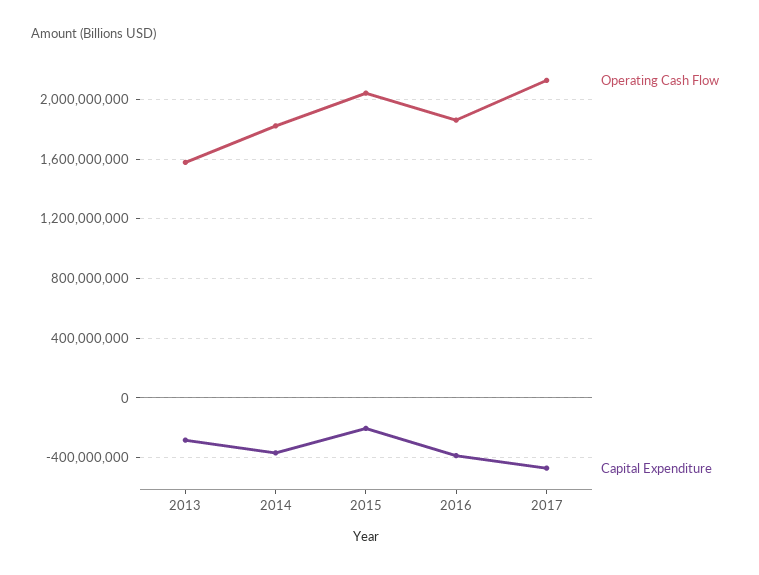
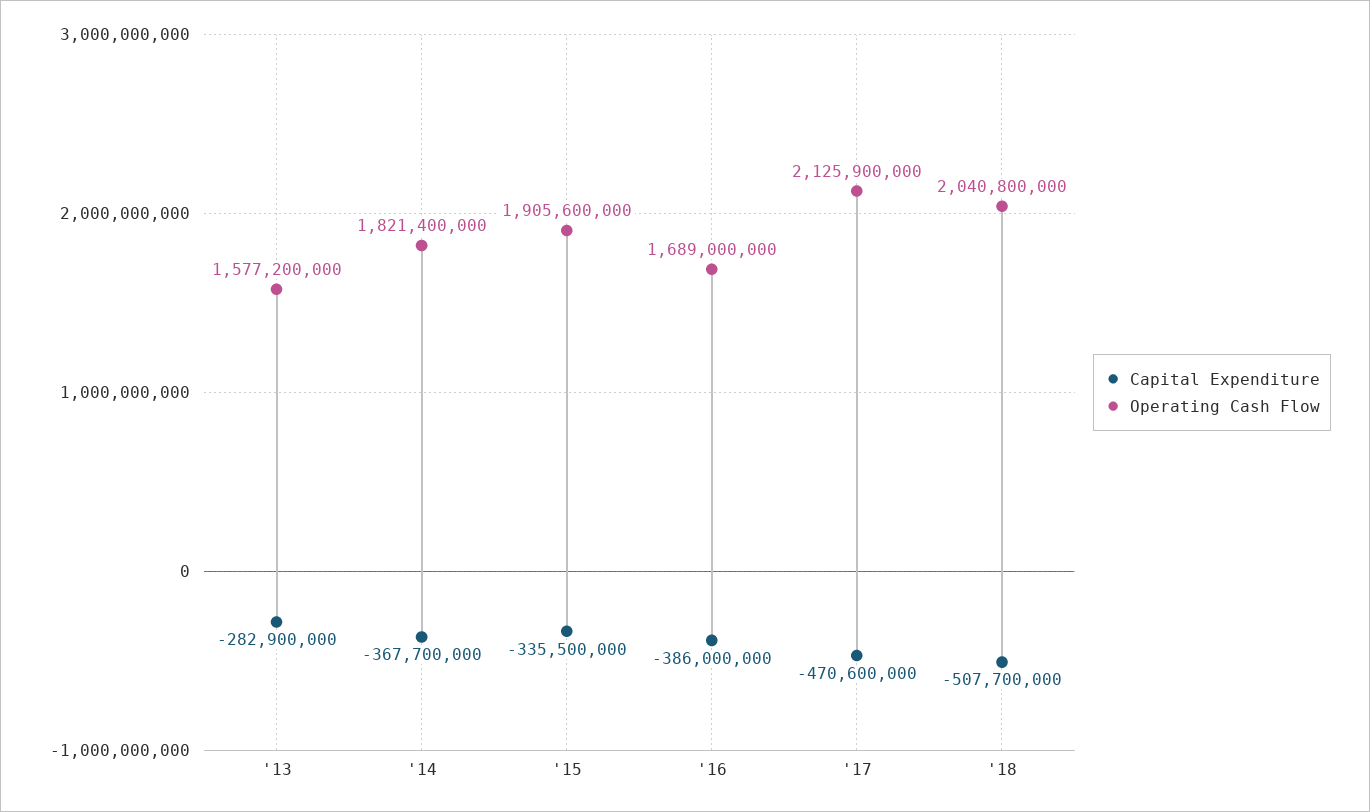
Operating Cash Flow, 2015: 2050000000 -> 1905600000
Capital Expenditure, 2015: -200000000 -> -335500000
Operating Cash Flow, 2016: 1850000000 -> 1689000000
Capital Expenditure, '18: none -> -507700000
Operating Cash Flow, '18: none -> 2040800000

